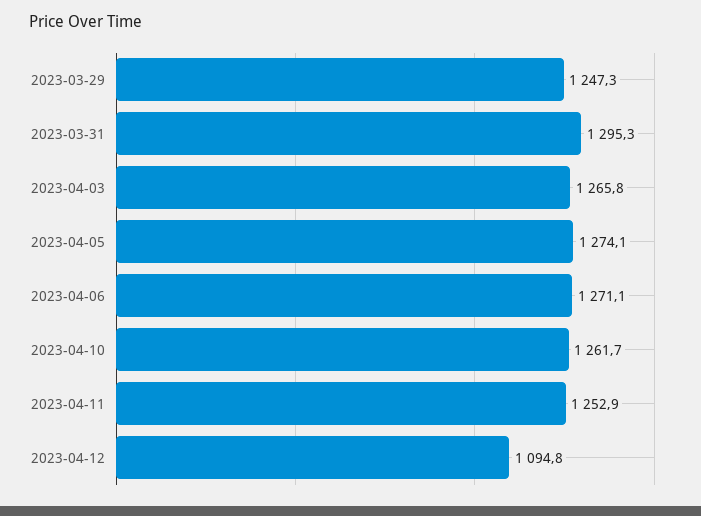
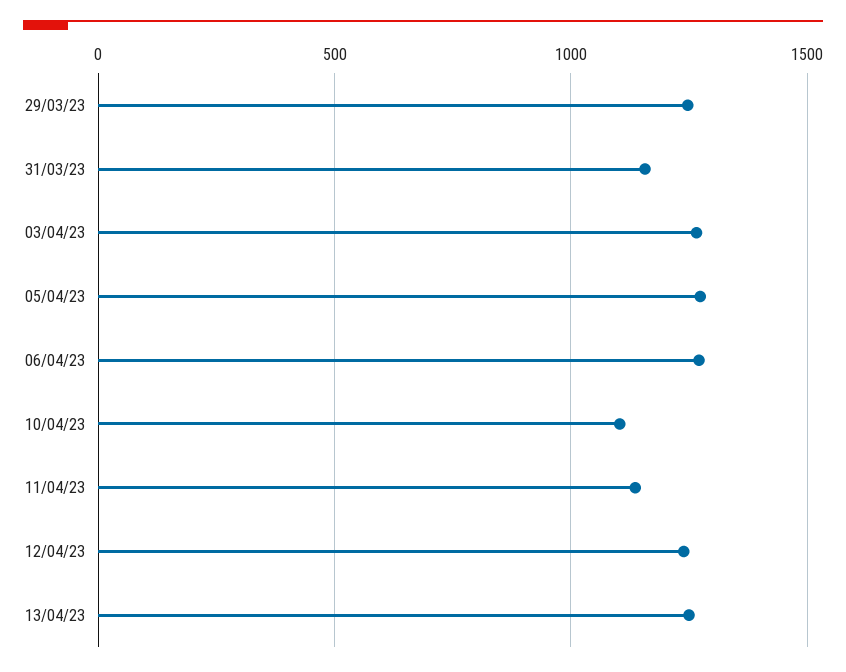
2023-03-31: 1295.3 -> 1150
2023-04-10: 1261.7 -> 1100
2023-04-11: 1252.9 -> 1150
2023-04-12: 1094.8 -> 1250
13/04/23: none -> 1250

